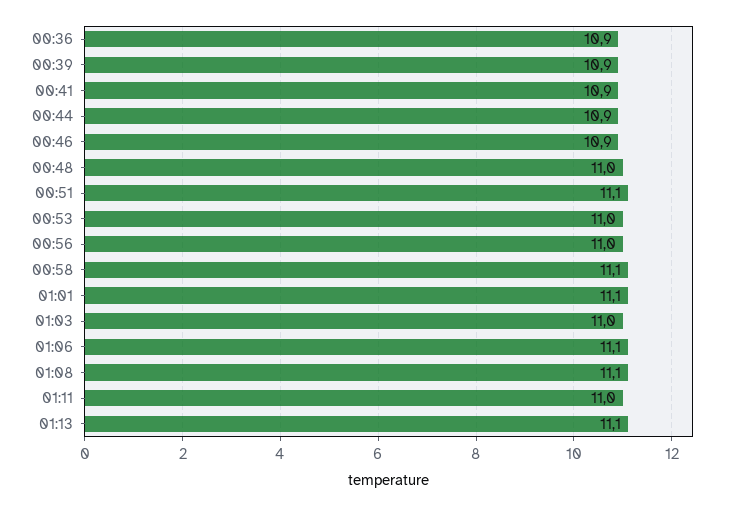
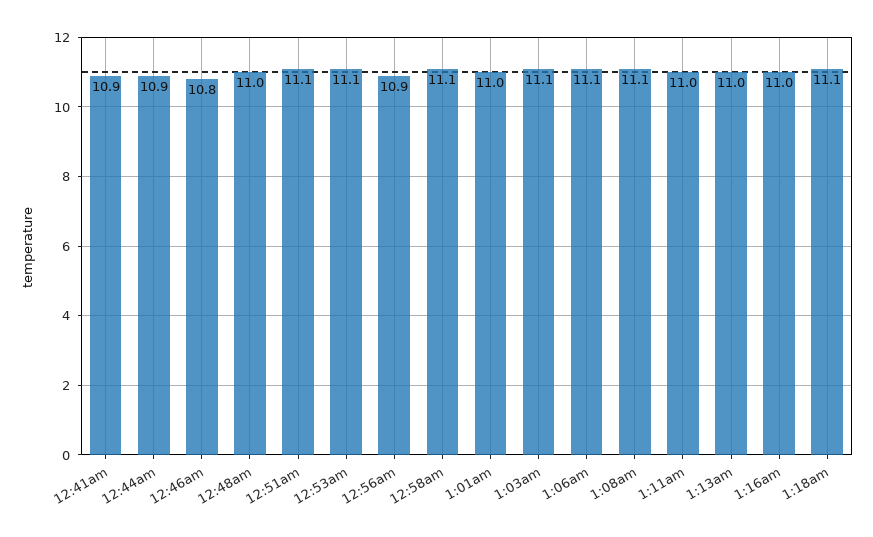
00:36: 10.9 -> none
00:39: 10.9 -> none
00:46: 10.9 -> 10.8
00:53: 11 -> 11.1
00:56: 11 -> 10.9
01:01: 11.1 -> 11
01:03: 11 -> 11.1
01:13: 11.1 -> 11
1:16am: none -> 11
1:18am: none -> 11.1

